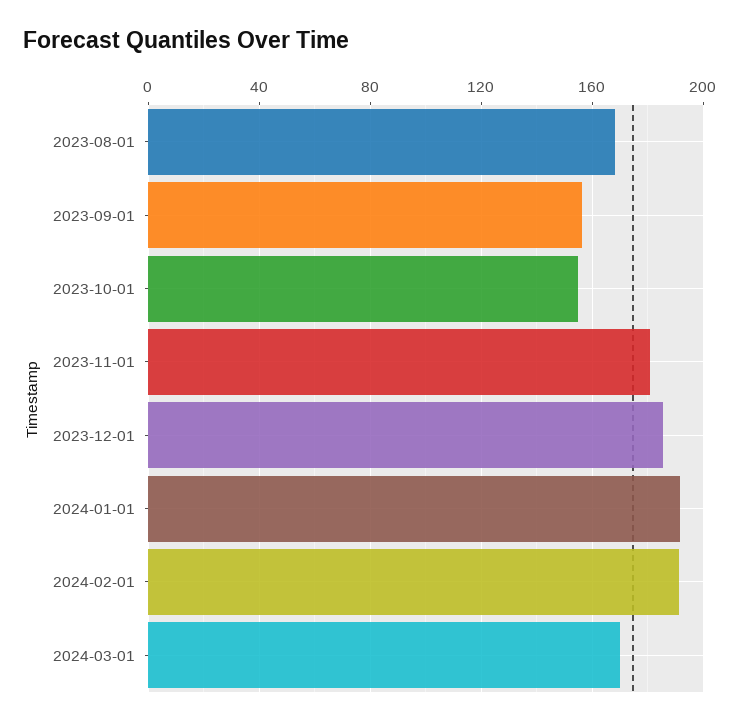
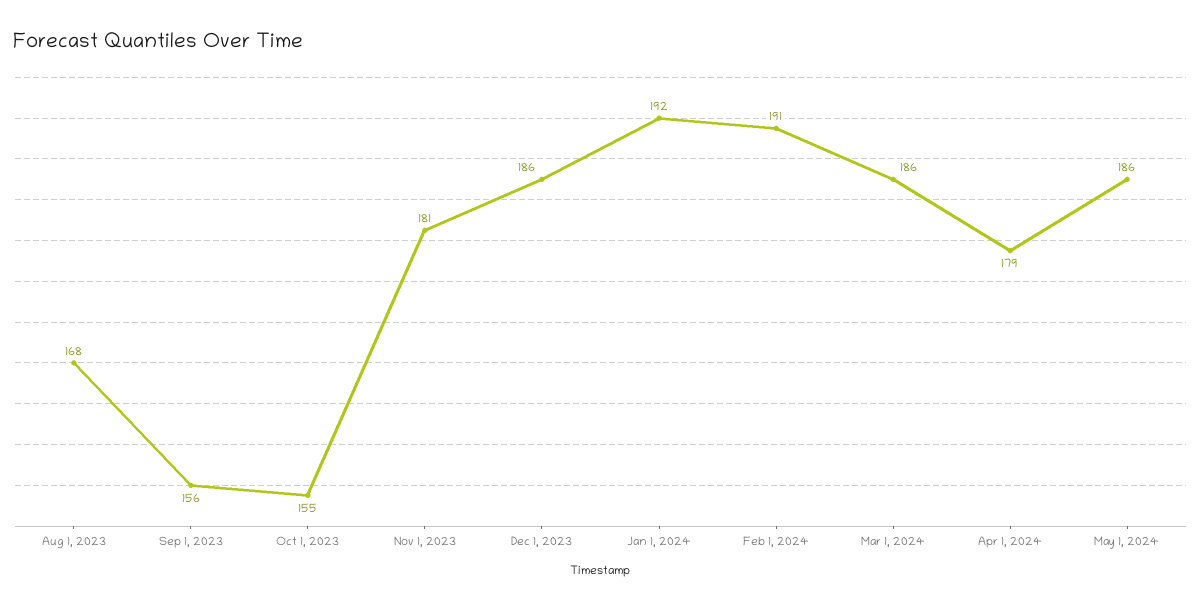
2024-03-01: 170 -> 186
Apr 1, 2024: none -> 179
May 1, 2024: none -> 186

